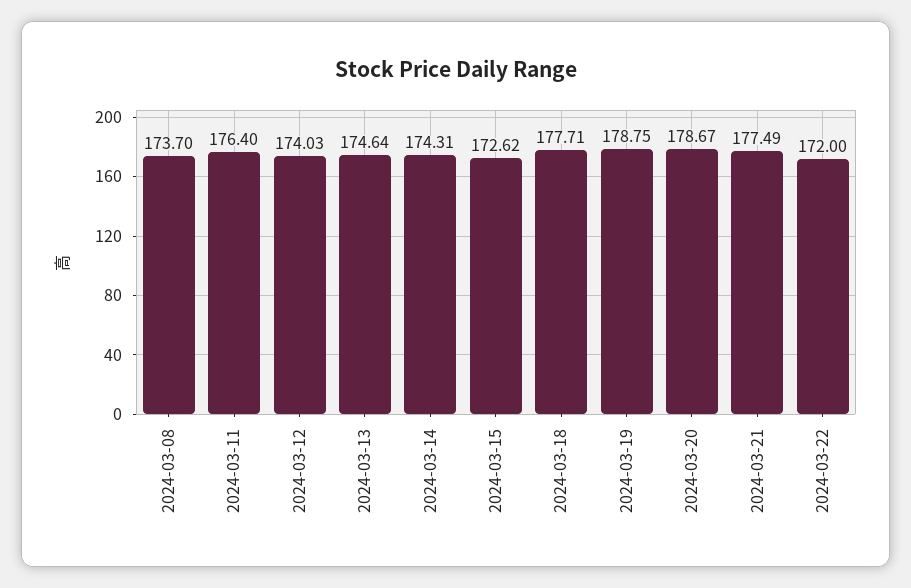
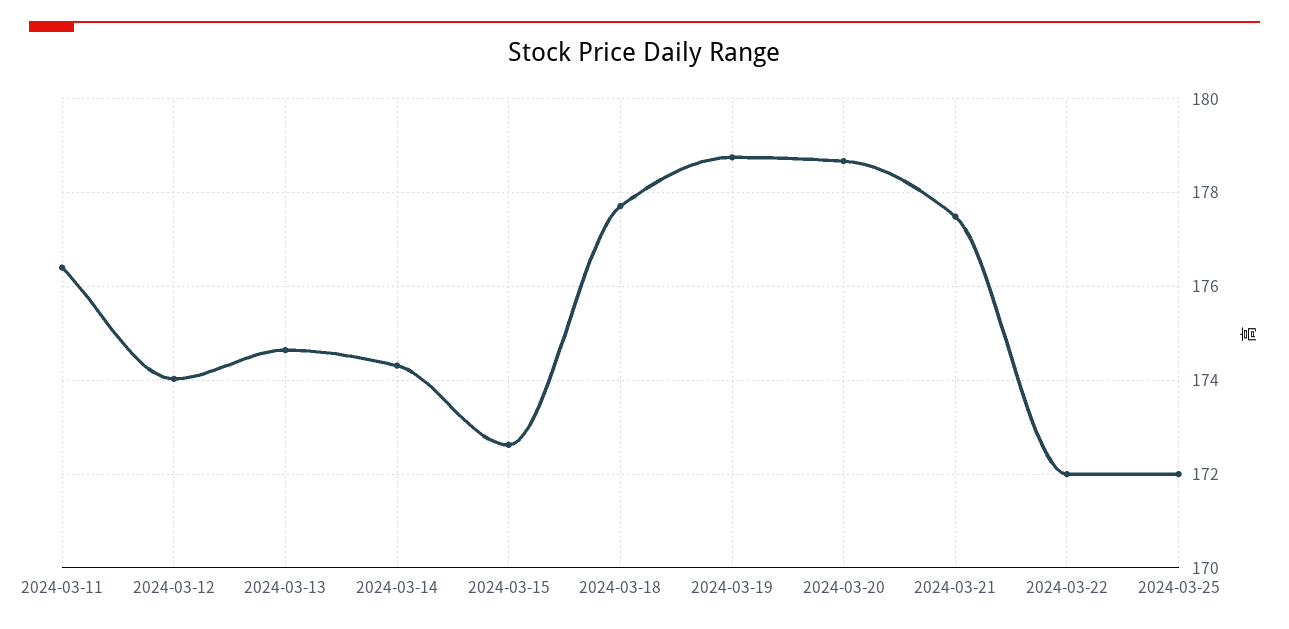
2024-03-08: 173.7 -> none
2024-03-25: none -> 172

